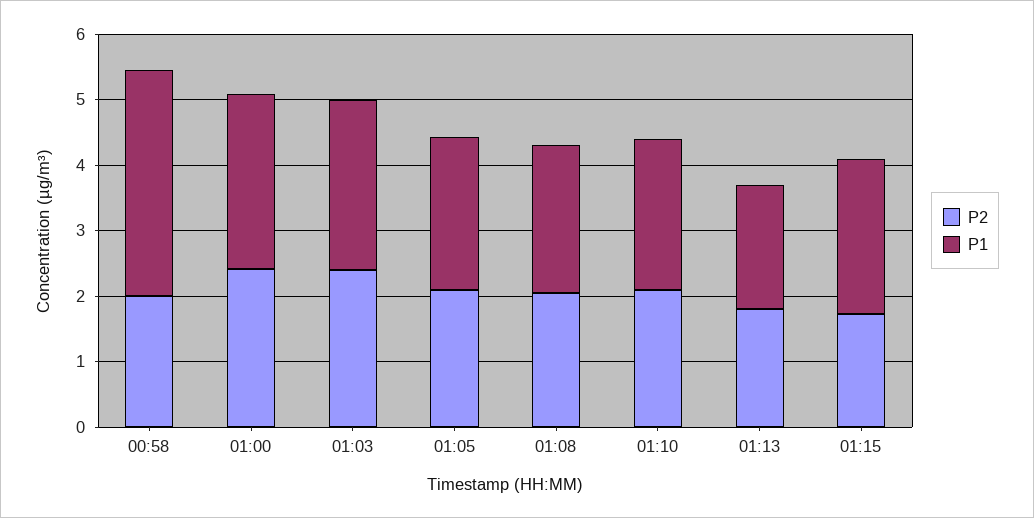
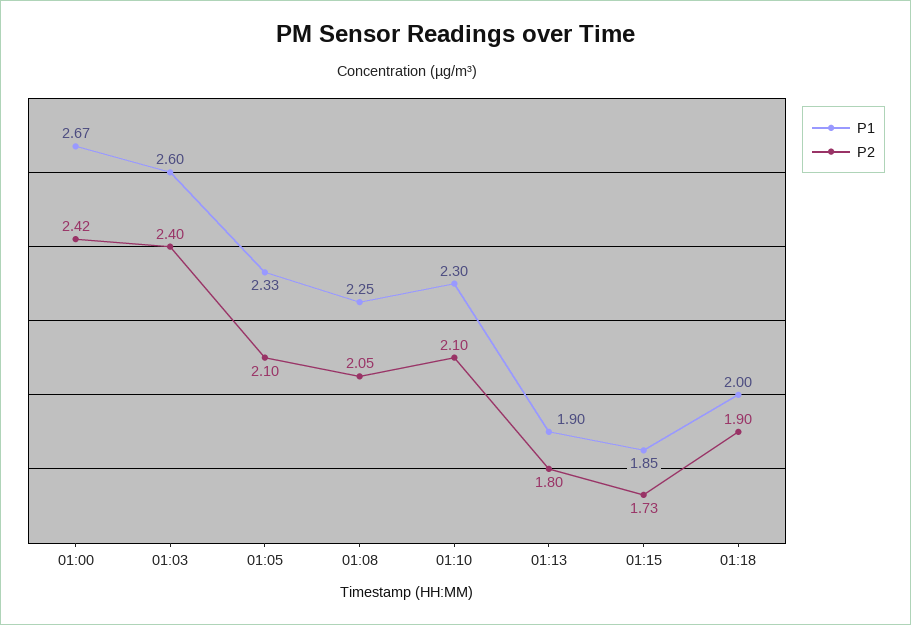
P2, 00:58: 2 -> none
P1, 00:58: 3.4 -> none
P1, 01:15: 2.4 -> 1.85
P1, 01:18: none -> 2
P2, 01:18: none -> 1.9

